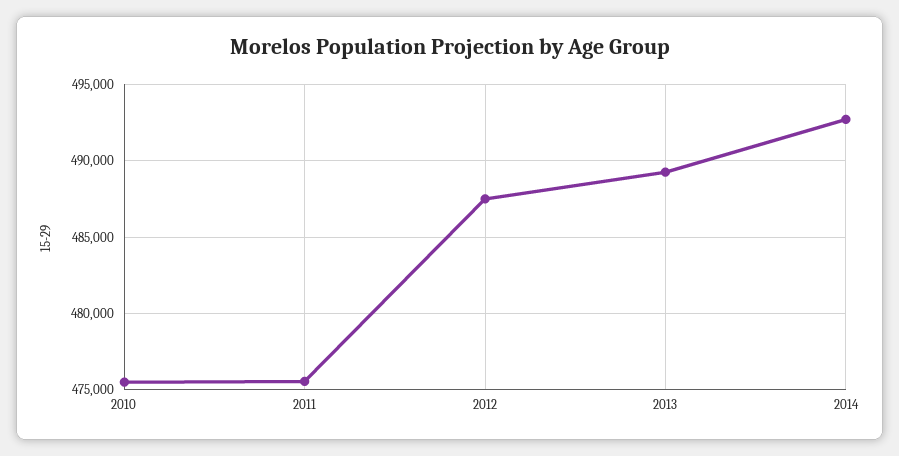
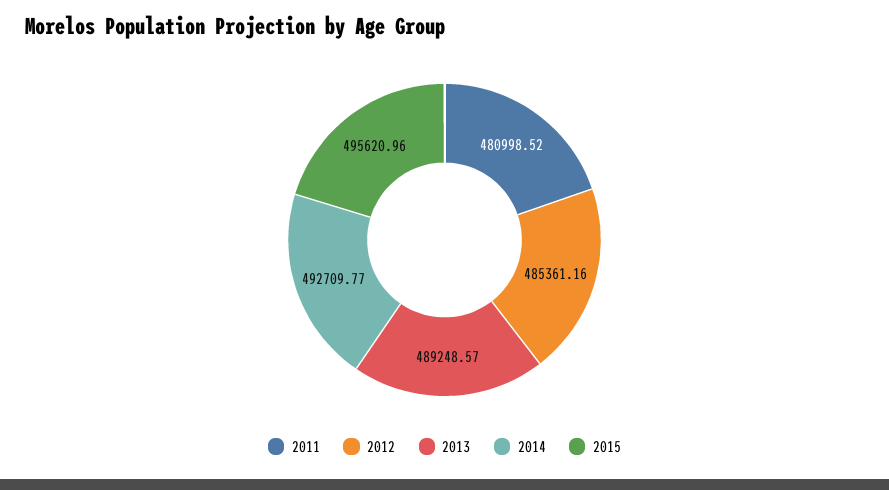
2010: 475500 -> none
2011: 475500 -> 480998.52
2012: 487500 -> 485361.16
2015: none -> 495620.96

